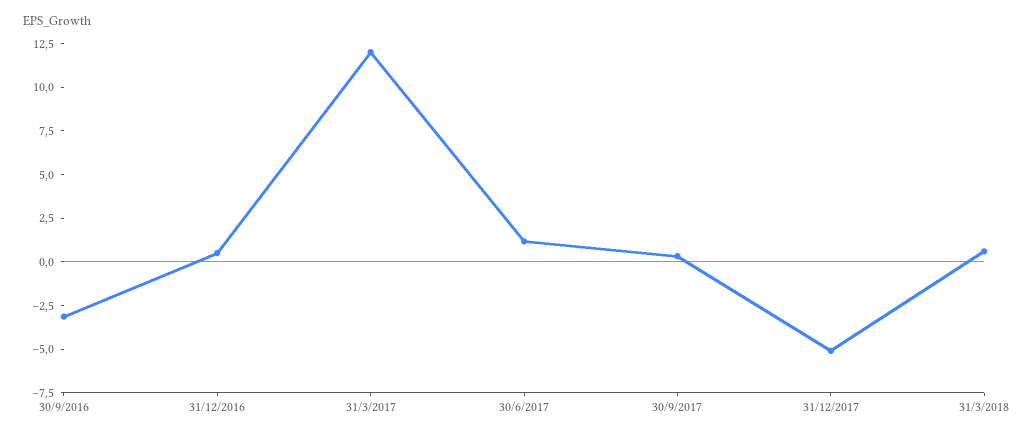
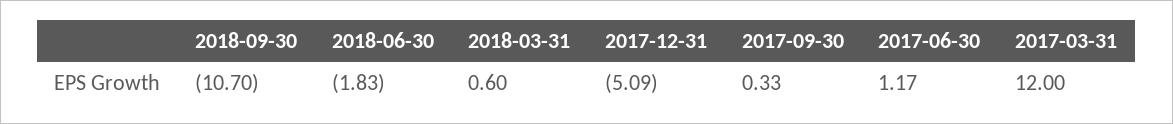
30/9/2016: -3 -> none
31/12/2016: 0.5 -> none
2018-09-30: none -> -10.7
2018-06-30: none -> -1.83

